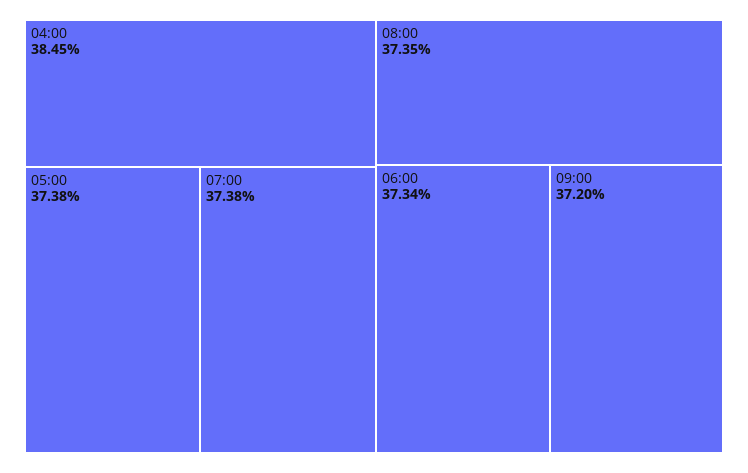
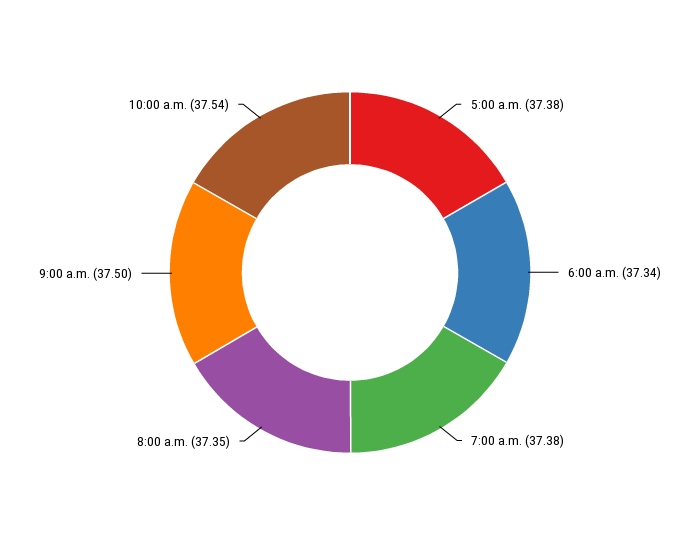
04:00: 38.45 -> none
09:00: 37.2 -> 37.5
10:00 a.m.: none -> 37.54

